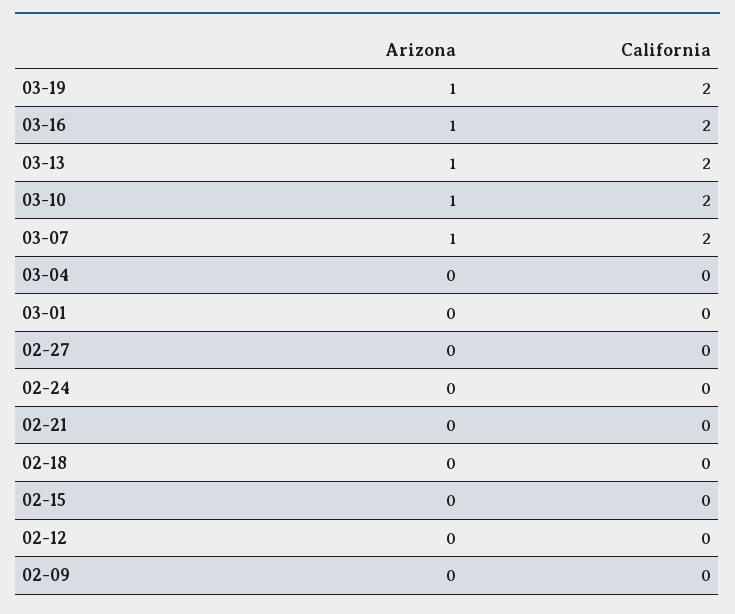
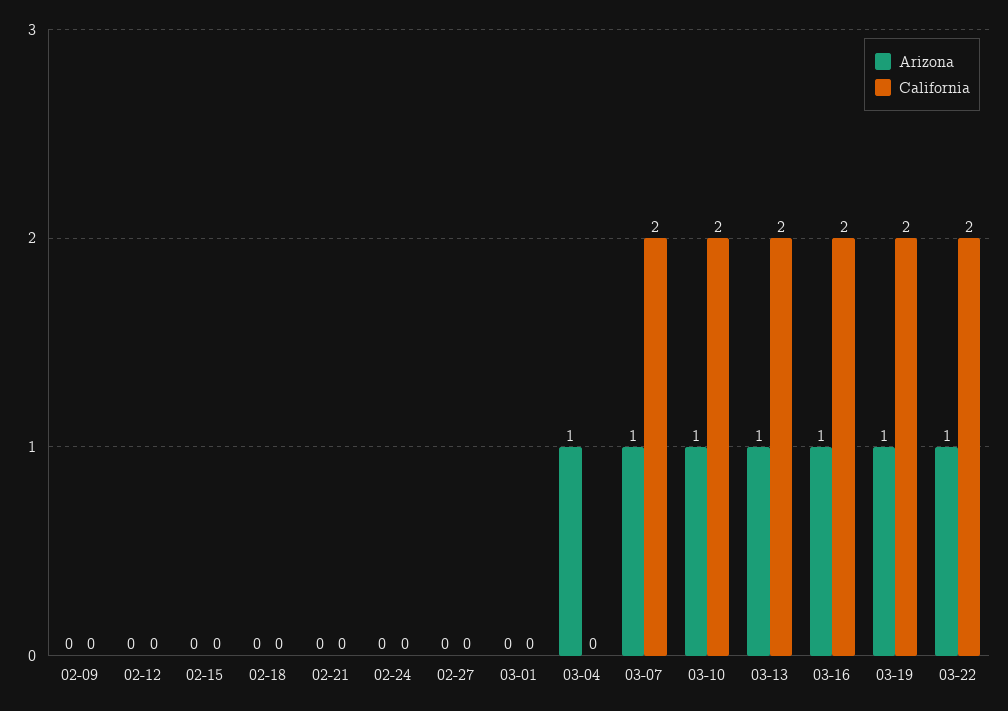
Arizona, 03-04: 0 -> 1
Arizona, 03-22: none -> 1
California, 03-22: none -> 2

